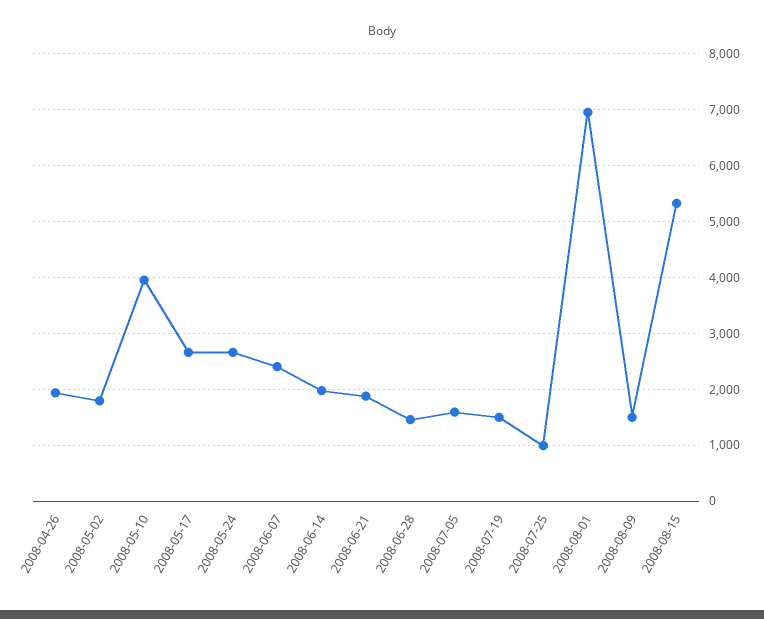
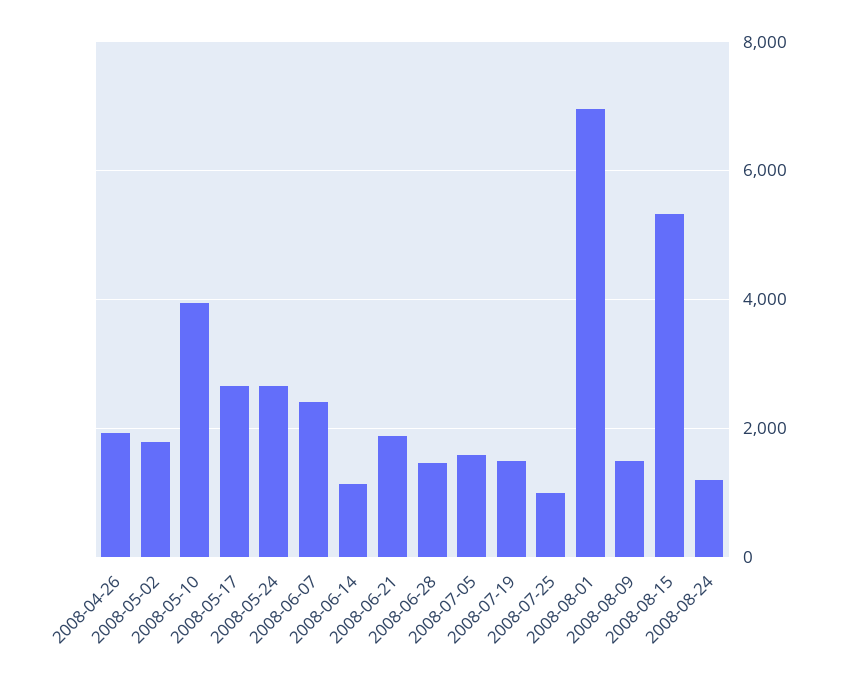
2008-06-14: 2000 -> 1200
2008-08-24: none -> 1200

